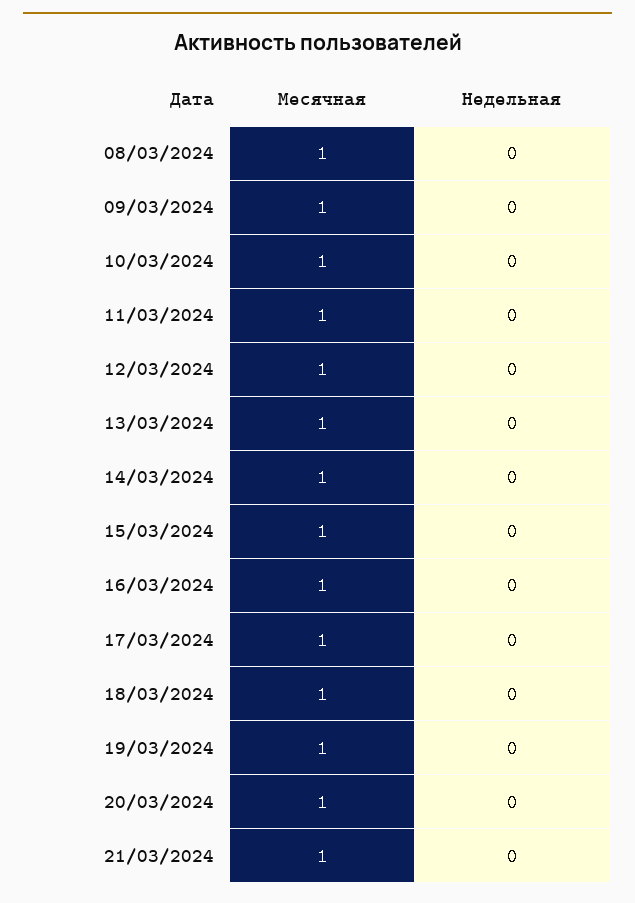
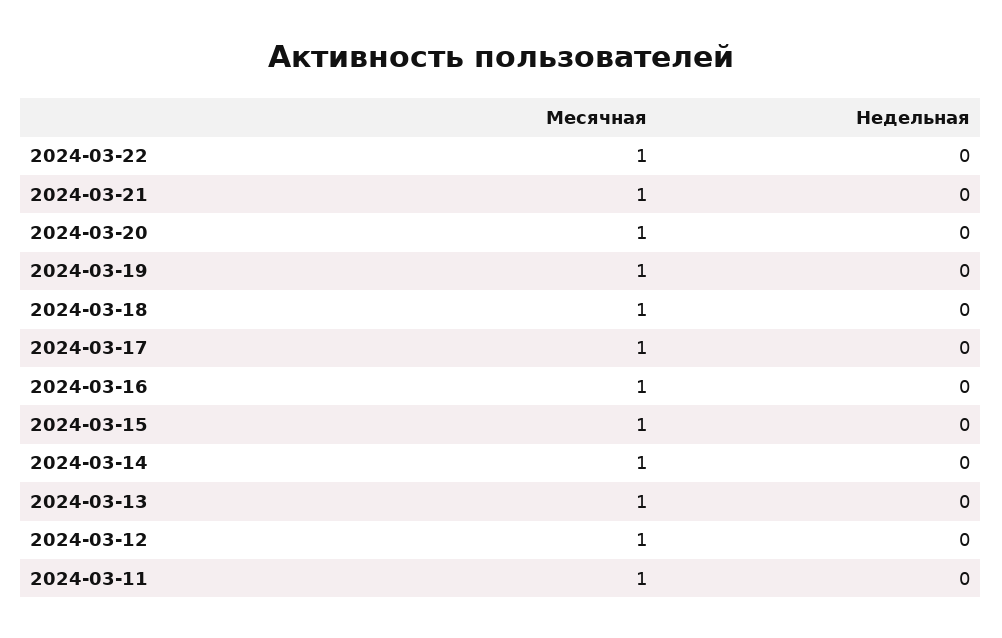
Месячная, 08/03/2024: 1 -> none
Недельная, 08/03/2024: 0 -> none
Месячная, 09/03/2024: 1 -> none
Недельная, 09/03/2024: 0 -> none
Месячная, 10/03/2024: 1 -> none
Недельная, 10/03/2024: 0 -> none
Месячная, 2024-03-22: none -> 1
Недельная, 2024-03-22: none -> 0

